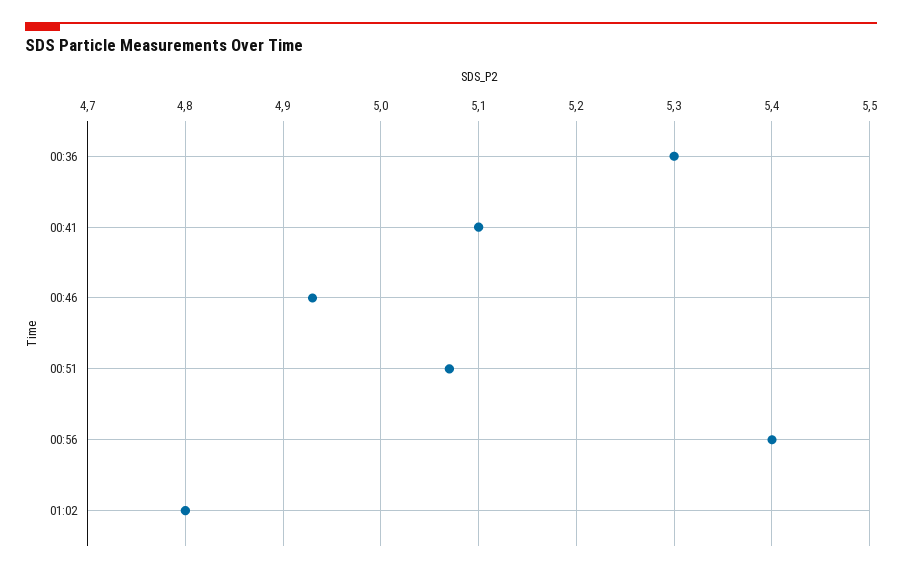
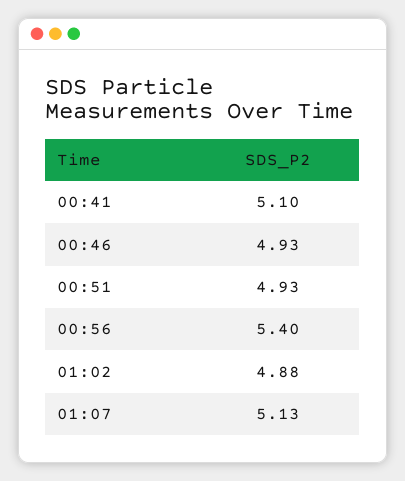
00:36: 5.3 -> none
00:51: 5.07 -> 4.93
01:02: 4.8 -> 4.88
01:07: none -> 5.13

